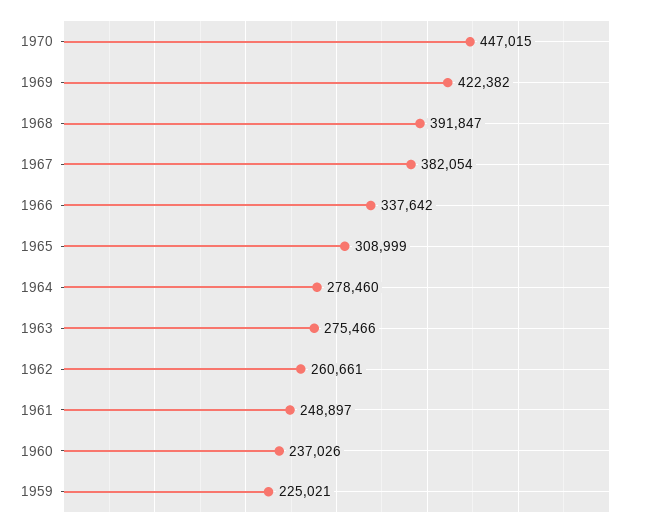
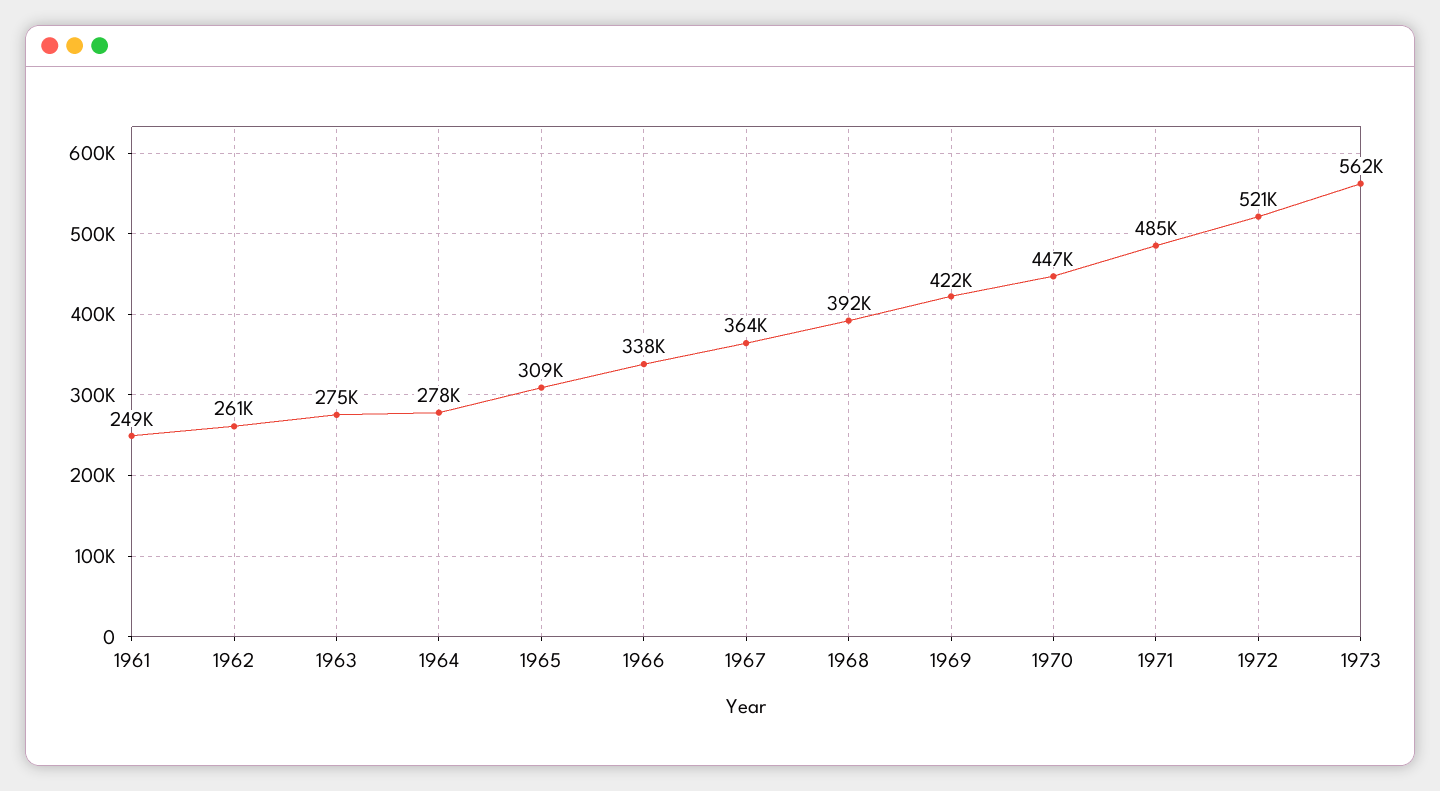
1967: 382054 -> 364000
1960: 237026 -> none
1959: 225021 -> none
1971: none -> 485000
1972: none -> 521000
1973: none -> 562000

